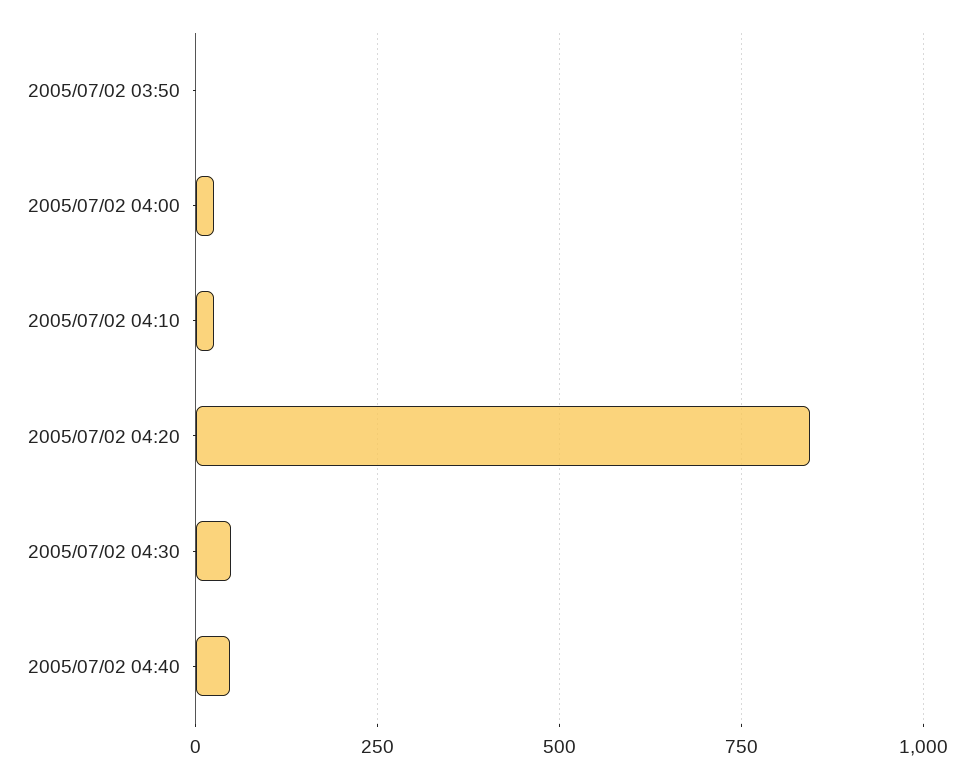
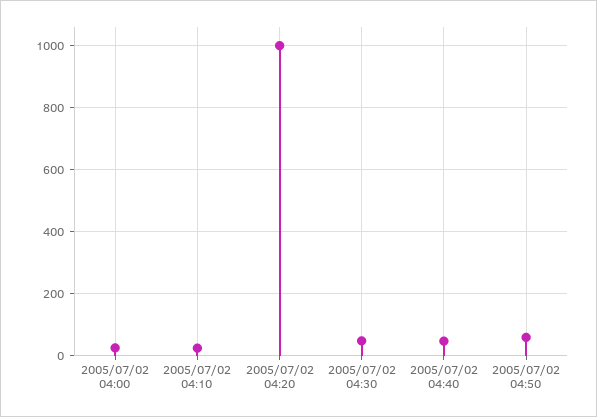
2005/07/02 03:50: 0 -> none
2005/07/02 04:20: 850 -> 1000
2005/07/02 04:50: none -> 60

